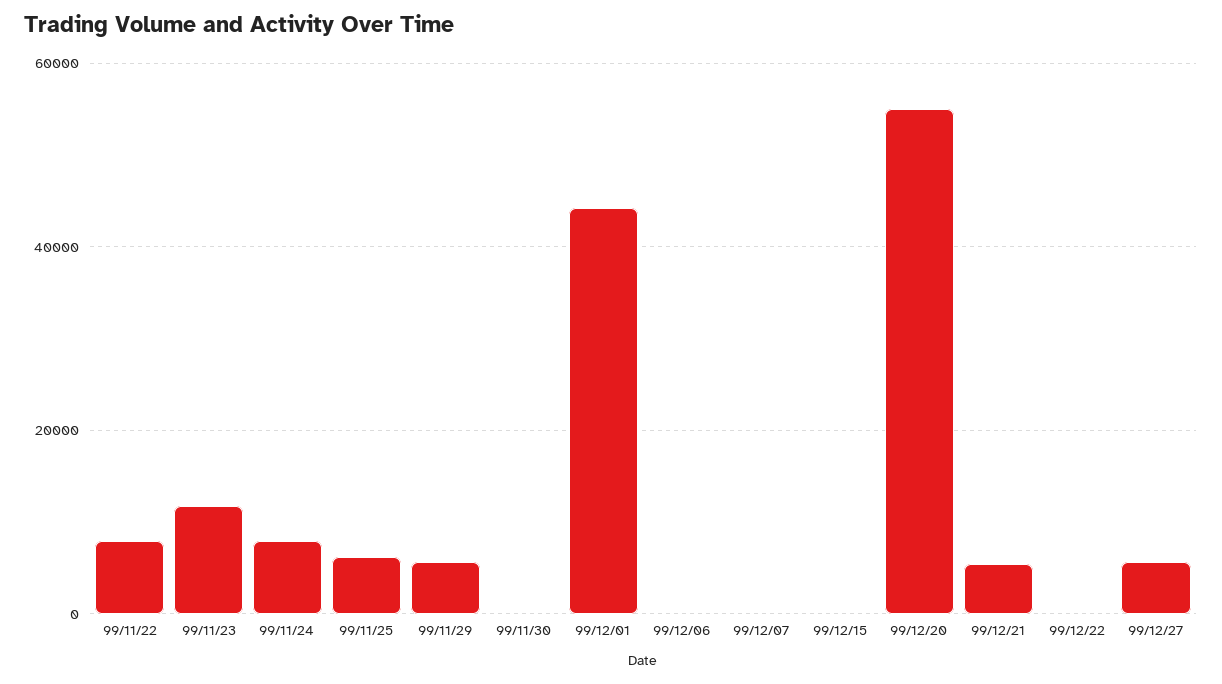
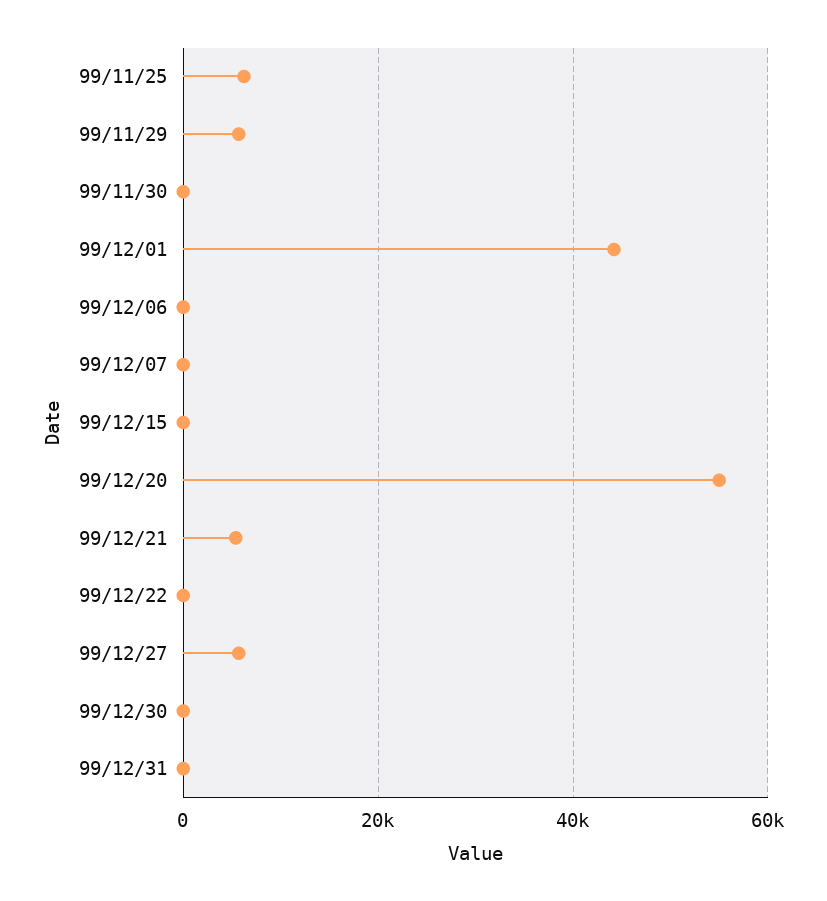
99/11/22: 8000 -> none
99/11/23: 12000 -> none
99/11/24: 8000 -> none
99/12/30: none -> 0
99/12/31: none -> 0

